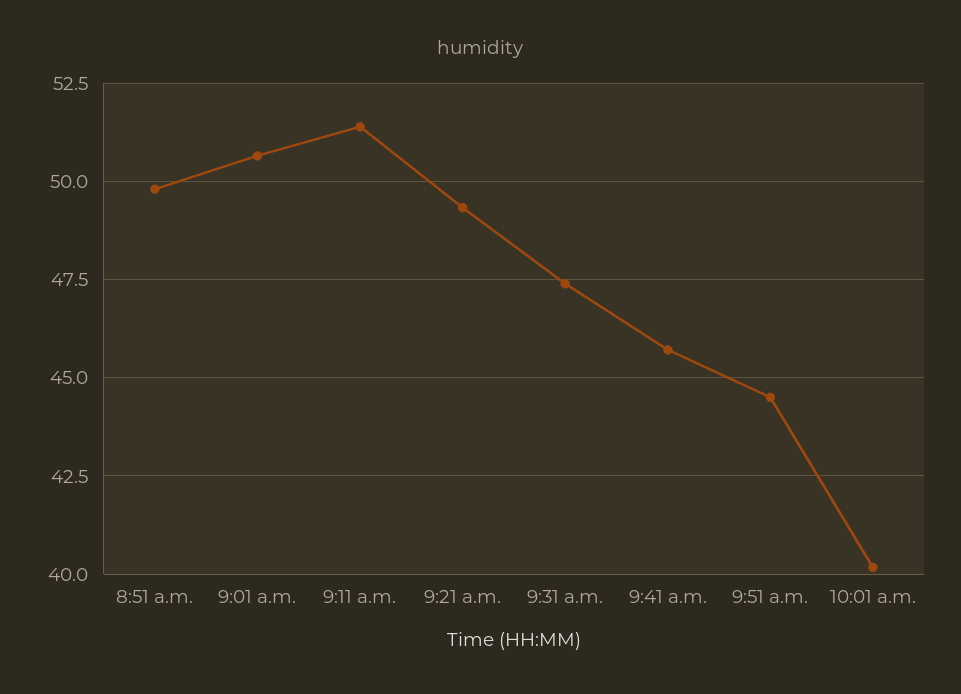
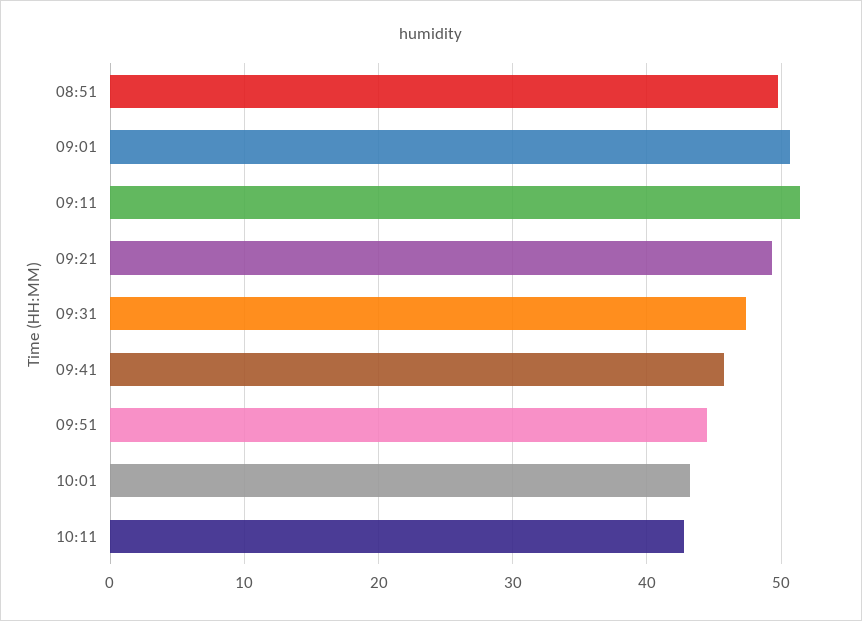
10:01 a.m.: 40.25 -> 43
10:11: none -> 43

